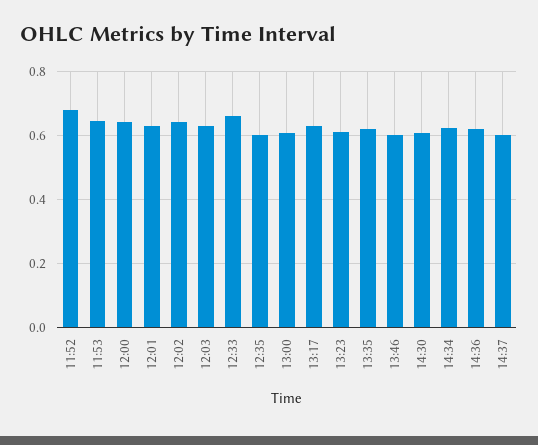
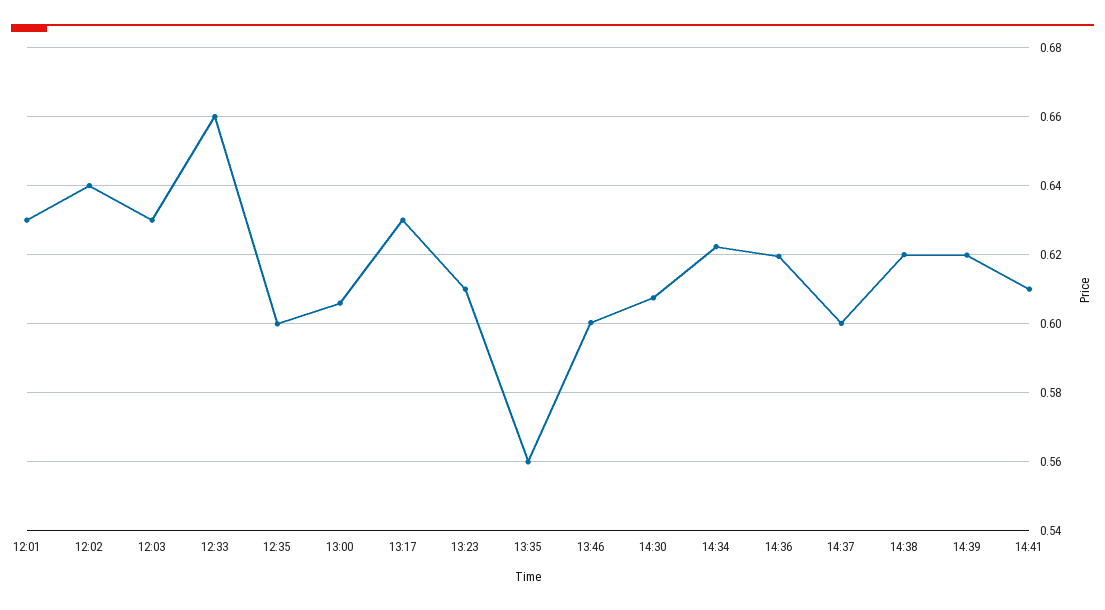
11:52: 0.68 -> none
11:53: 0.64 -> none
12:00: 0.64 -> none
13:35: 0.62 -> 0.56
14:38: none -> 0.62
14:39: none -> 0.62
14:41: none -> 0.61

